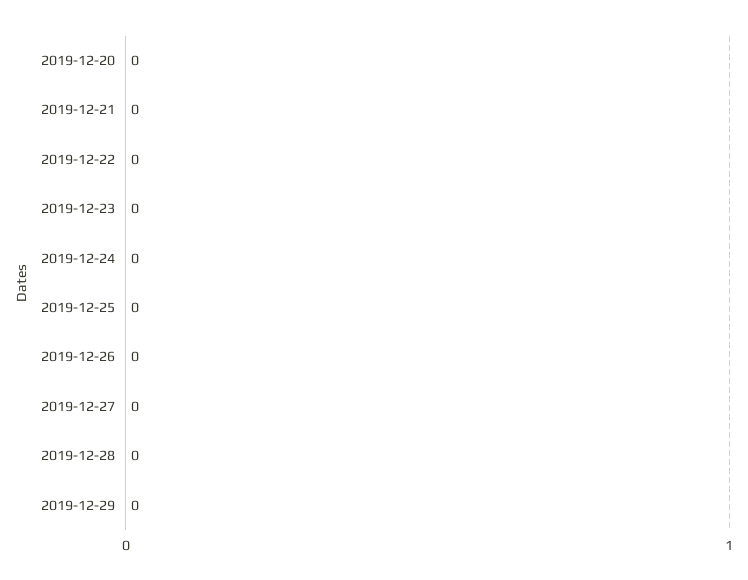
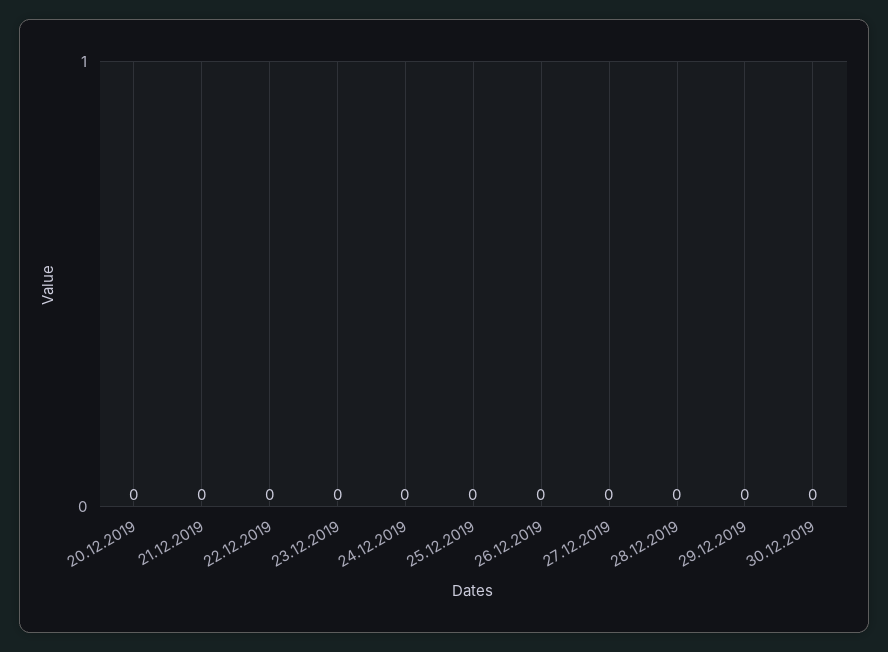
30.12.2019: none -> 0

